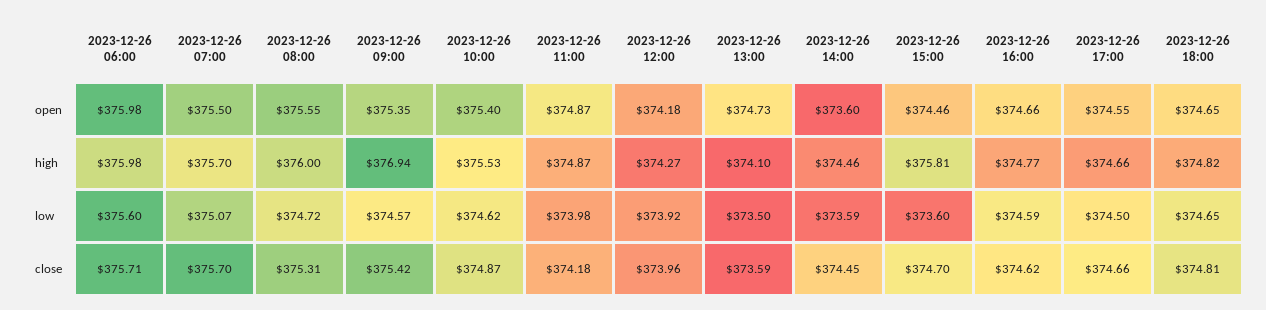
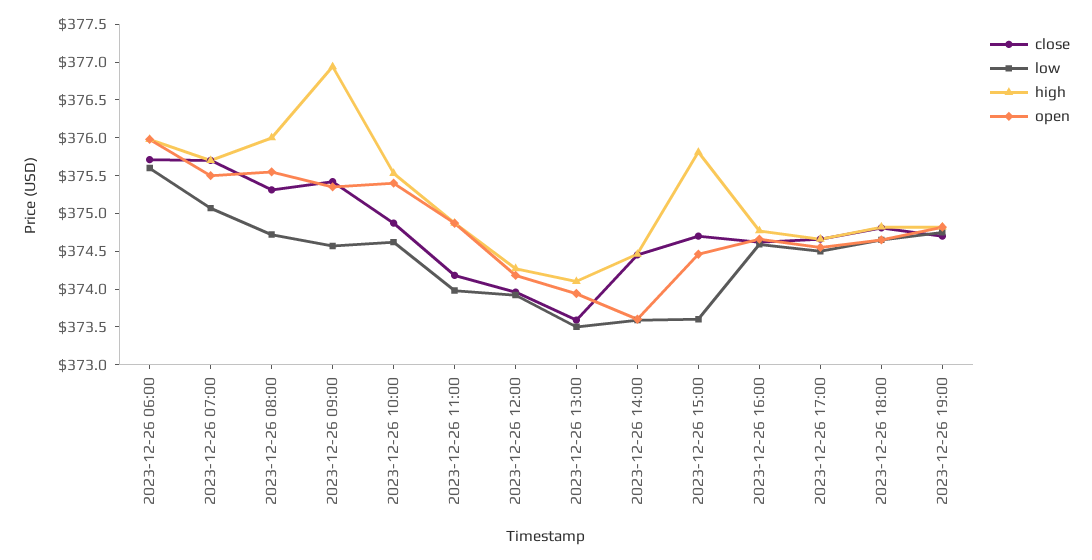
open, 2023-12-26 13:00: 374.73 -> 374
close, 2023-12-26 19:00: none -> 374.75
low, 2023-12-26 19:00: none -> 374.75
high, 2023-12-26 19:00: none -> 374.75
open, 2023-12-26 19:00: none -> 374.75

